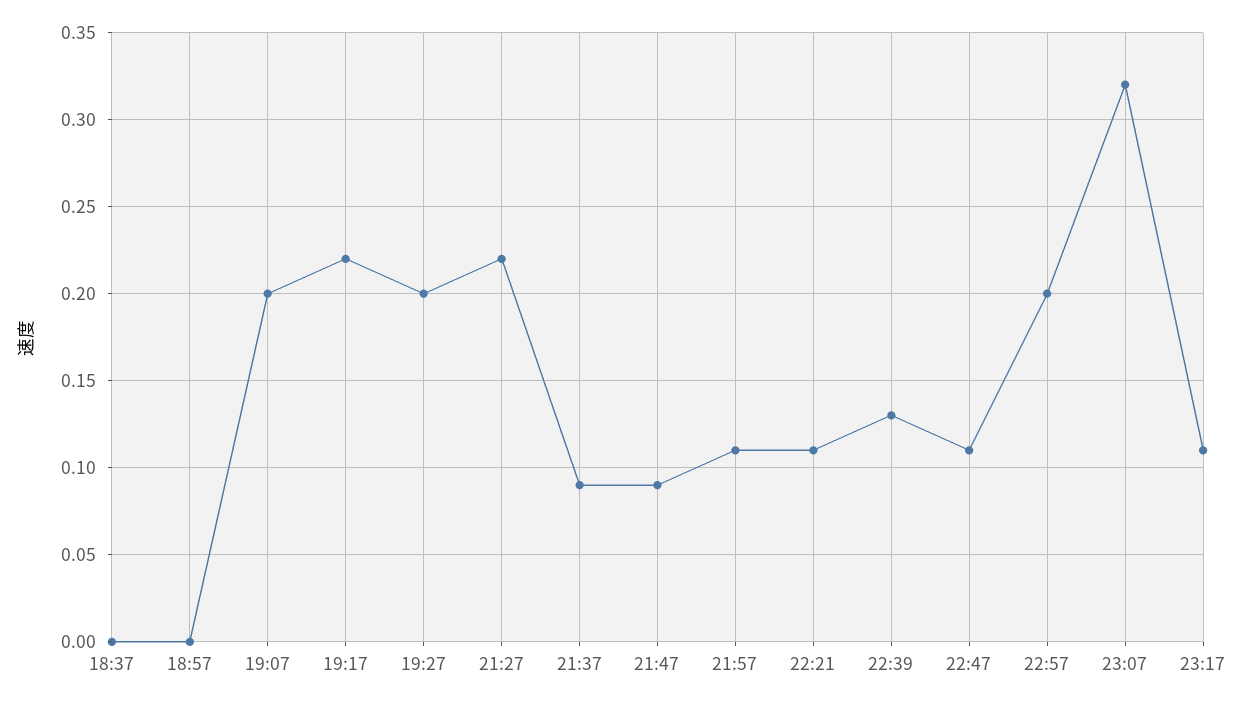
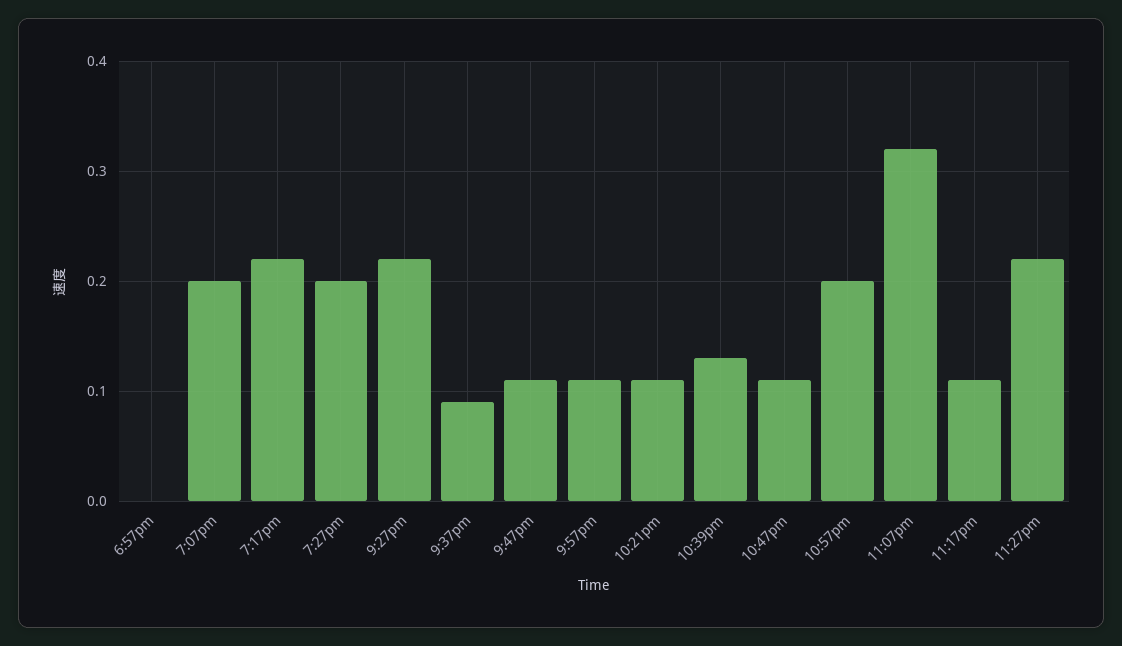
18:37: 0 -> none
21:47: 0.09 -> 0.11
11:27pm: none -> 0.22

